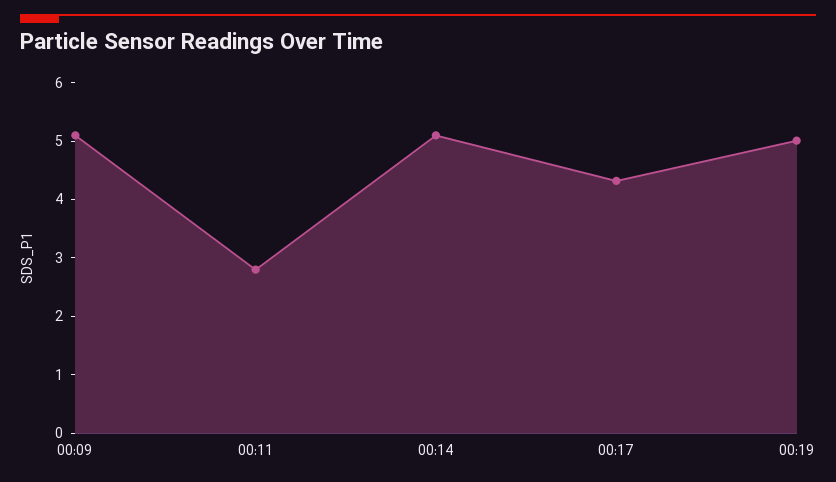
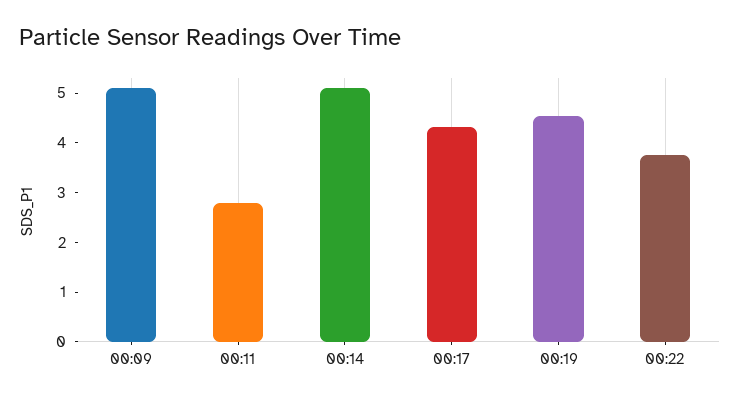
00:19: 5 -> 4.6
00:22: none -> 3.8

